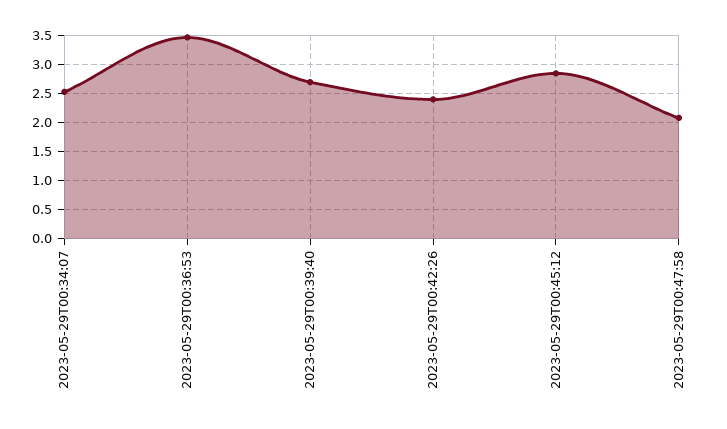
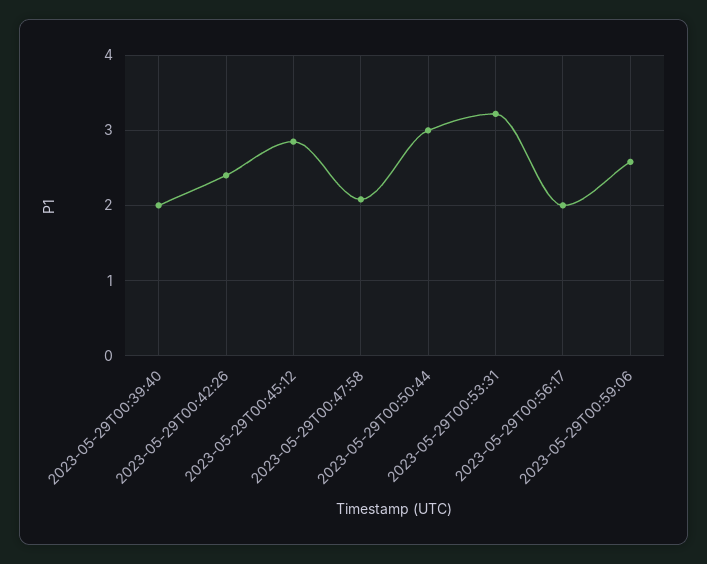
2023-05-29T00:34:07: 2.5 -> none
2023-05-29T00:36:53: 3.5 -> none
2023-05-29T00:39:40: 2.75 -> 2
2023-05-29T00:50:44: none -> 3
2023-05-29T00:53:31: none -> 3.2
2023-05-29T00:56:17: none -> 2
2023-05-29T00:59:06: none -> 2.6

